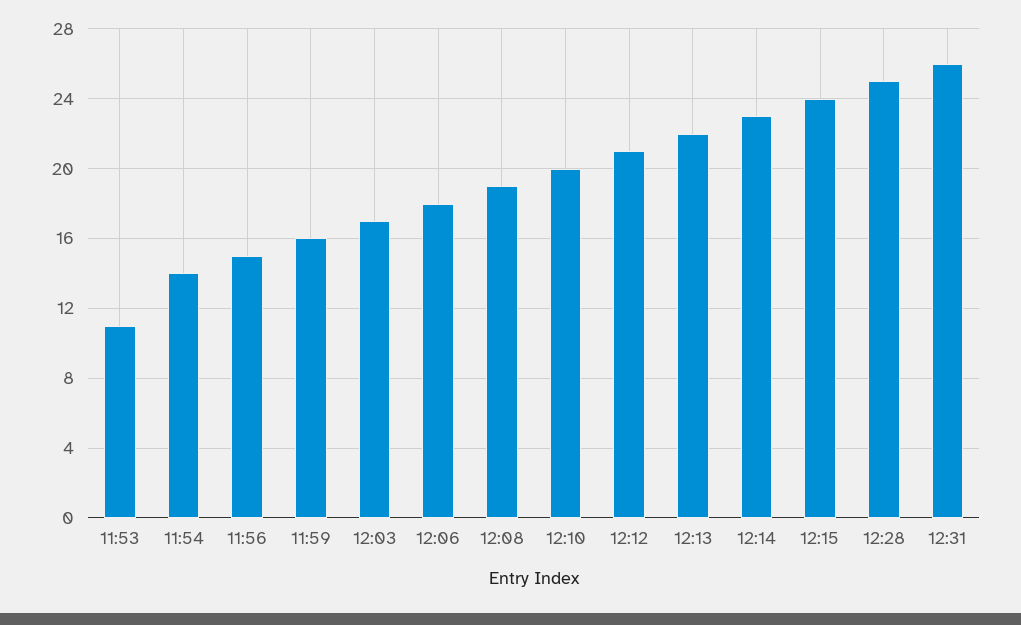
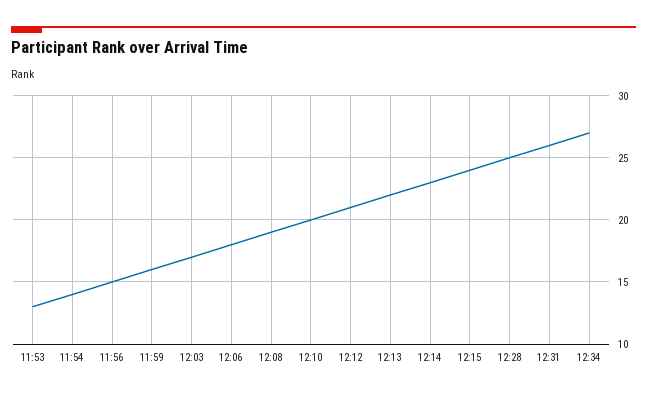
11:53: 11 -> 13
12:34: none -> 27

